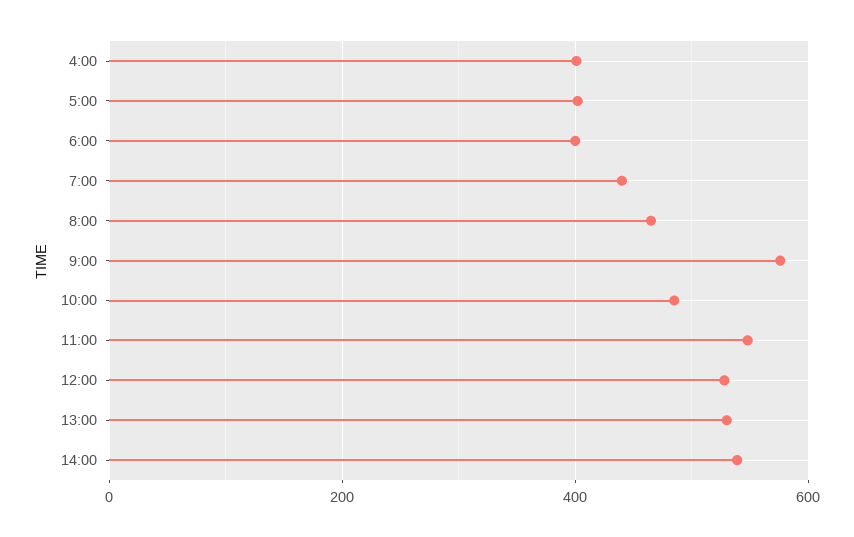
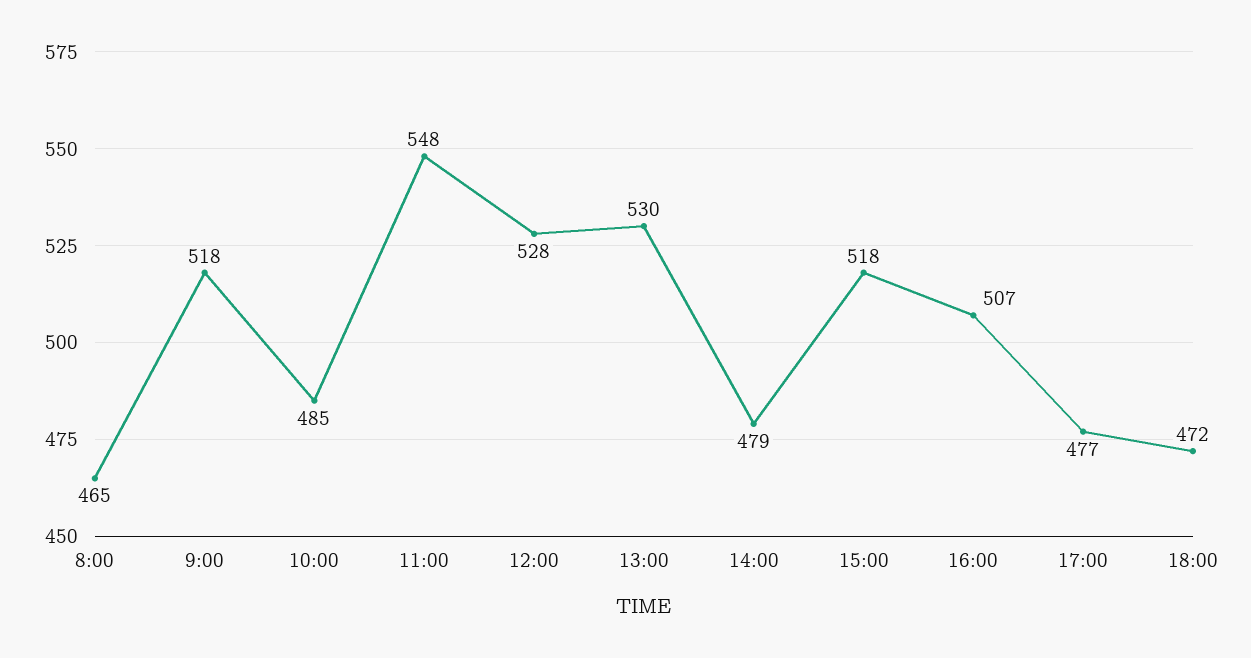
4:00: 400 -> none
5:00: 400 -> none
6:00: 400 -> none
7:00: 440 -> none
9:00: 580 -> 518
14:00: 540 -> 479
15:00: none -> 518
16:00: none -> 507
17:00: none -> 477
18:00: none -> 472

